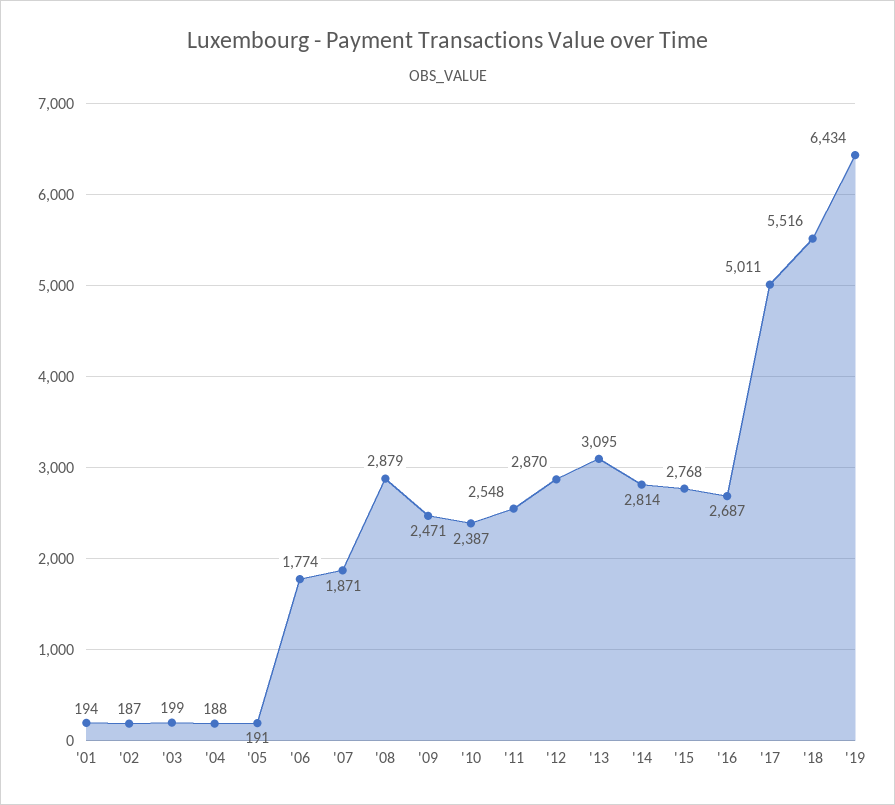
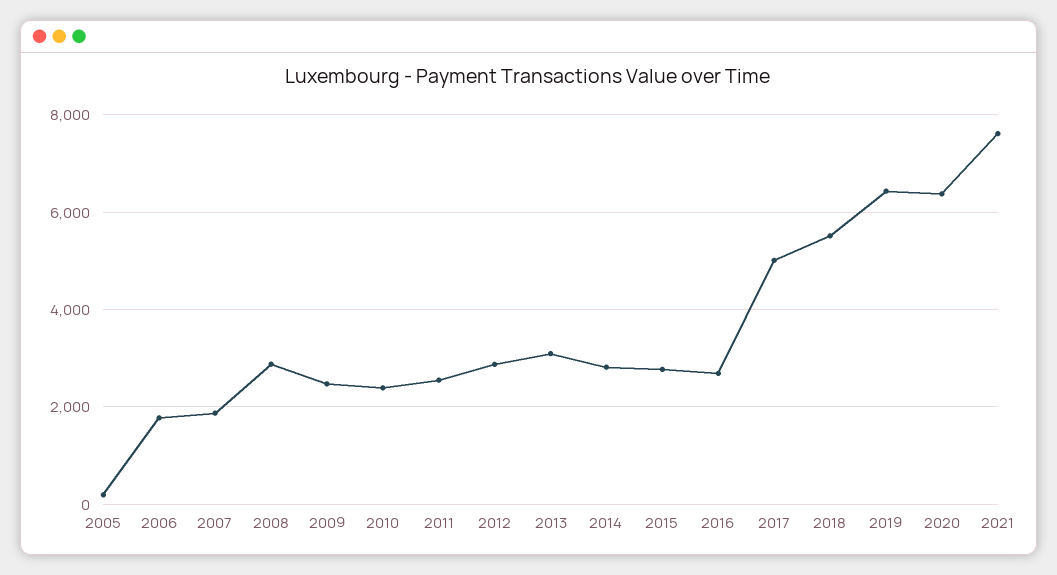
'01: 194 -> none
'02: 187 -> none
'03: 199 -> none
'04: 188 -> none
2020: none -> 6400
2021: none -> 7600

